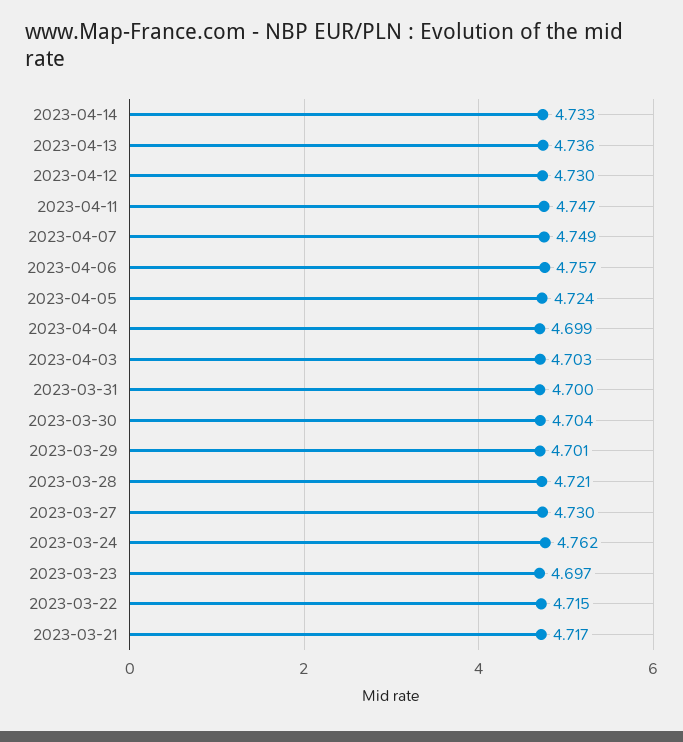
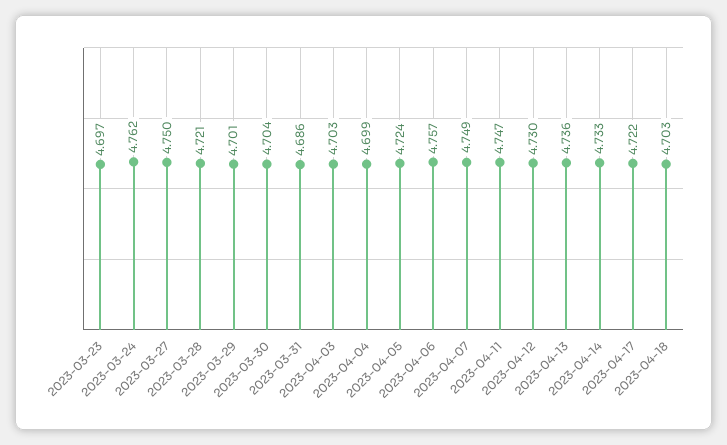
2023-03-31: 4.7 -> 4.686
2023-03-27: 4.73 -> 4.75
2023-03-22: 4.715 -> none
2023-03-21: 4.717 -> none
2023-04-17: none -> 4.722
2023-04-18: none -> 4.703

